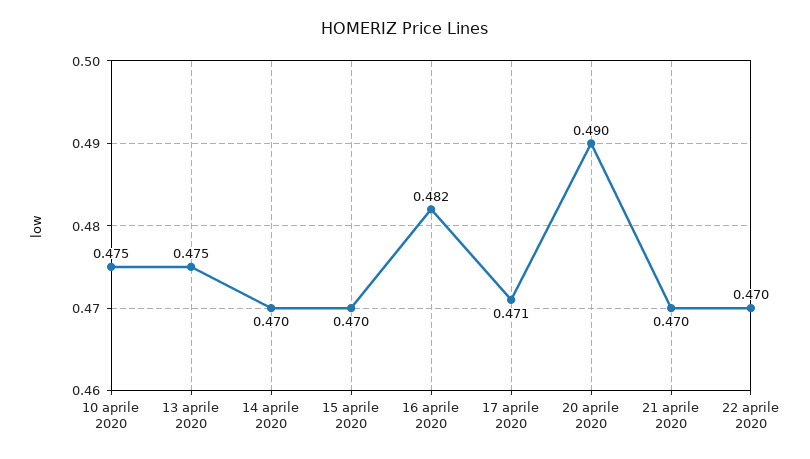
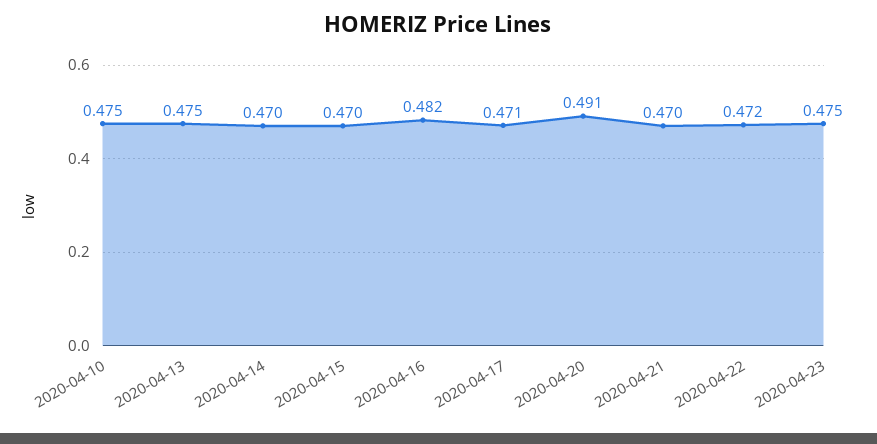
20 aprile 2020: 0.49 -> 0.491
22 aprile 2020: 0.47 -> 0.472
2020-04-23: none -> 0.475

